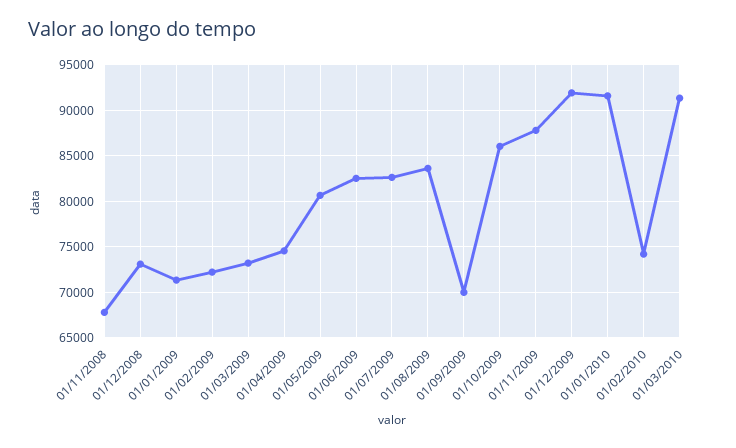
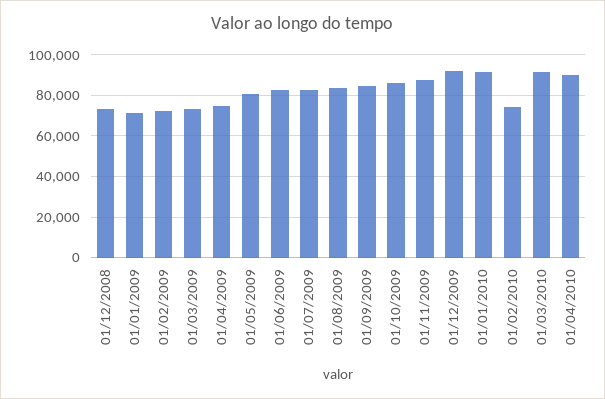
01/11/2008: 68000 -> none
01/09/2009: 70000 -> 85000
01/04/2010: none -> 90000

